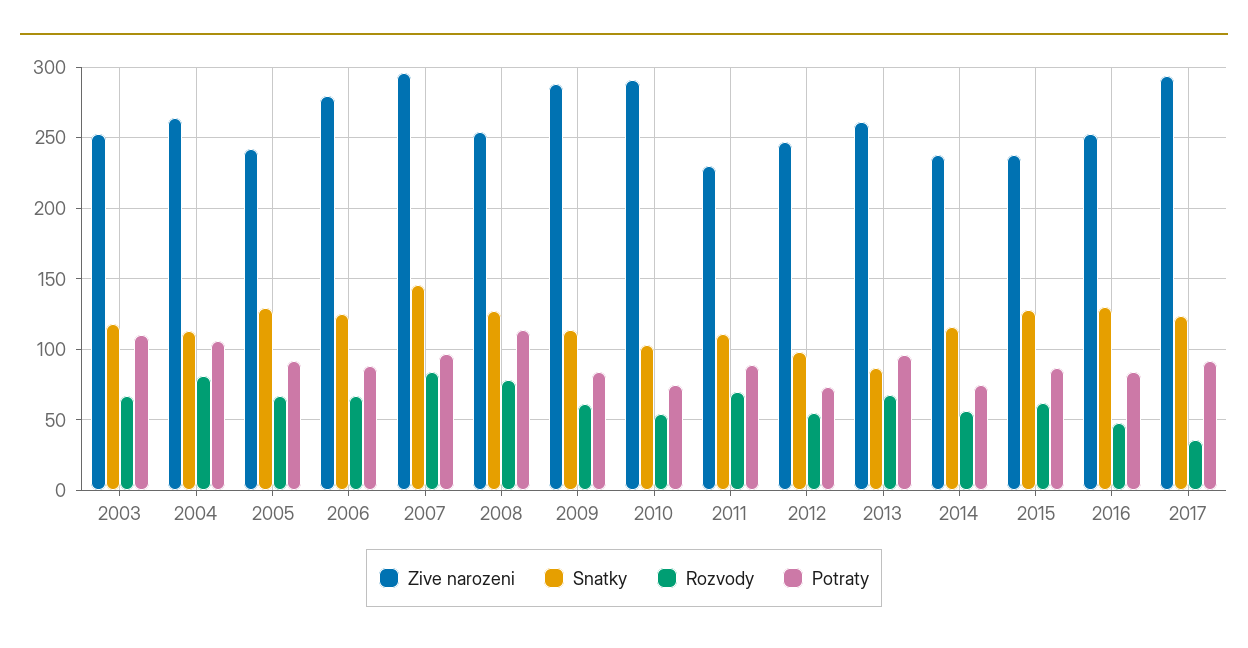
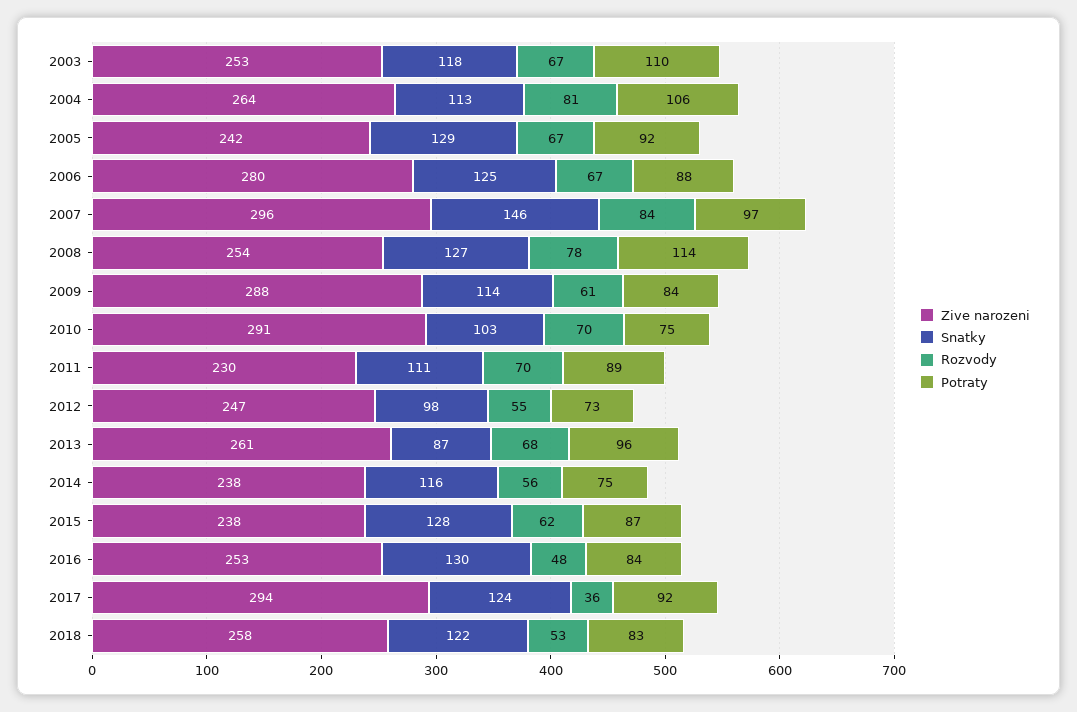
Rozvody, 2010: 55 -> 70
Zive narozeni, 2018: none -> 258
Snatky, 2018: none -> 122
Rozvody, 2018: none -> 53
Potraty, 2018: none -> 83

